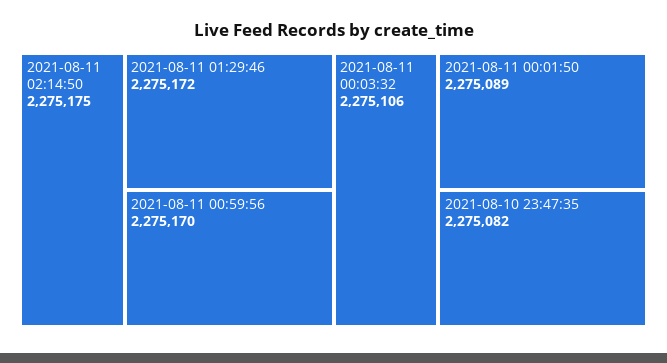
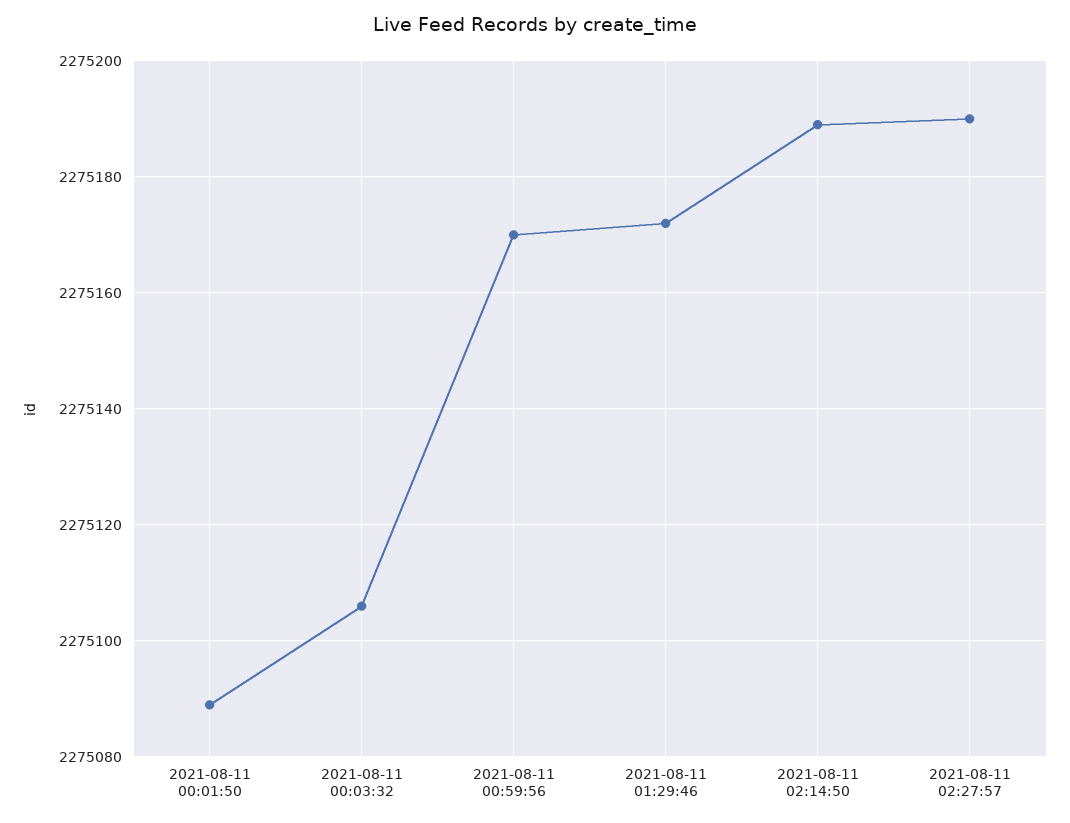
2021-08-11 02:14:50: 2275175 -> 2275190
2021-08-10 23:47:35: 2275082 -> none
2021-08-11 02:27:57: none -> 2275190

